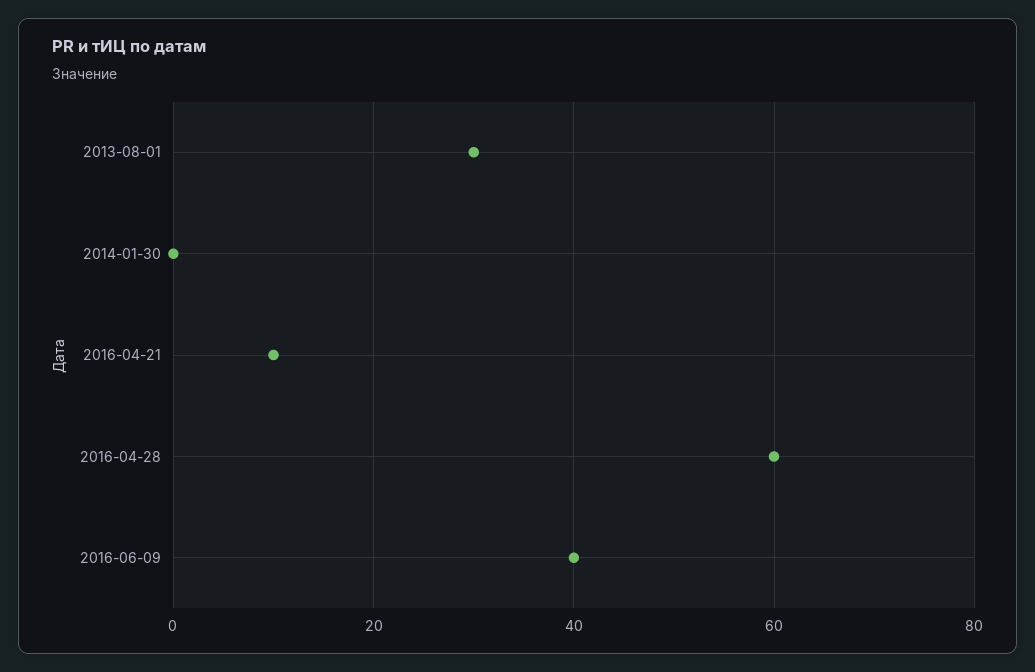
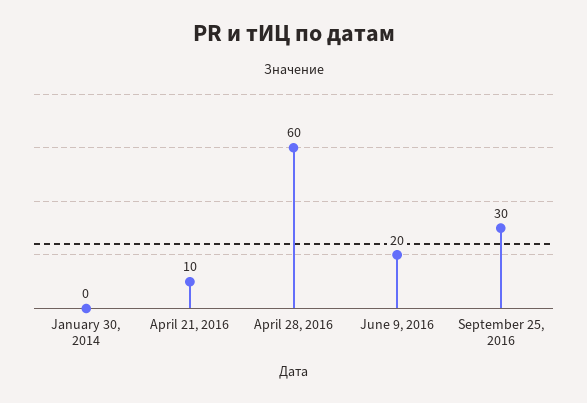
2013-08-01: 30 -> none
2016-06-09: 40 -> 20
September 25, 2016: none -> 30

